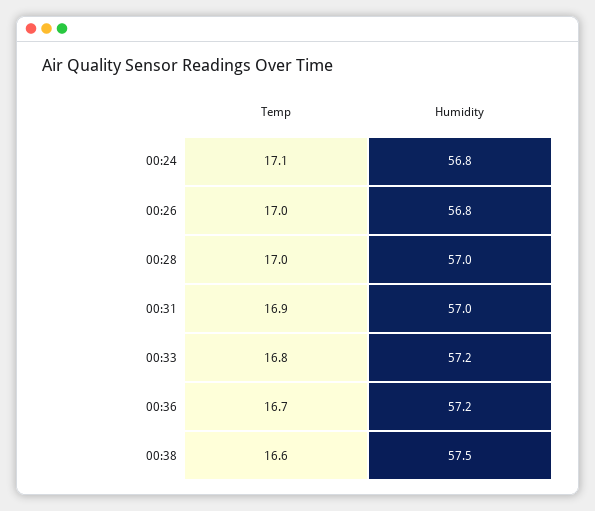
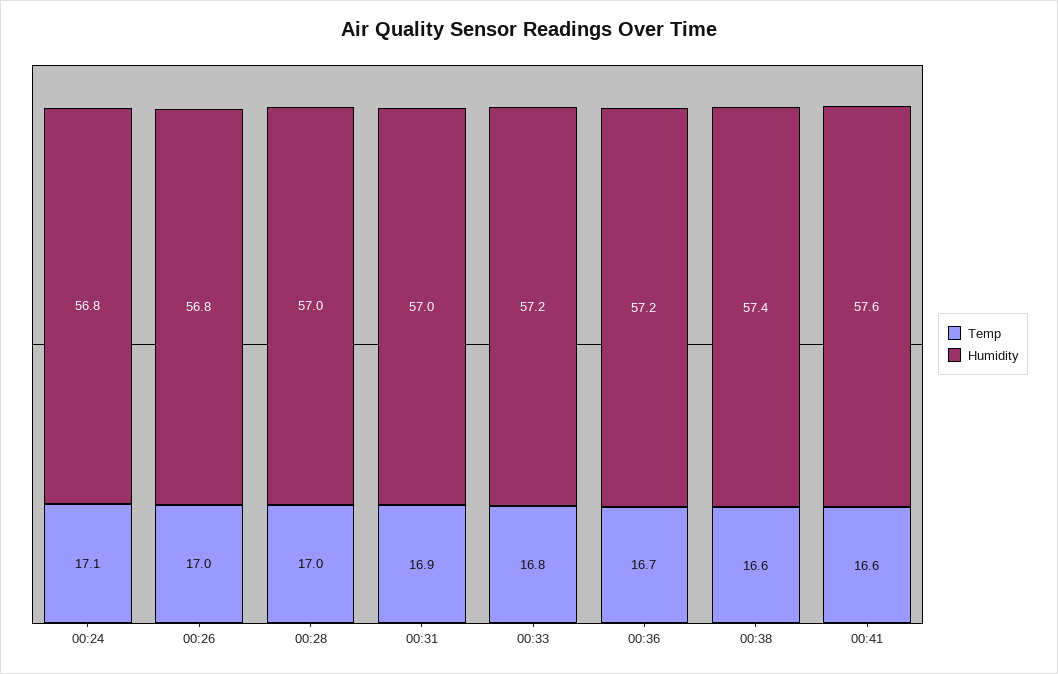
Humidity, 00:38: 57.5 -> 57.4
Temp, 00:41: none -> 16.6
Humidity, 00:41: none -> 57.6

